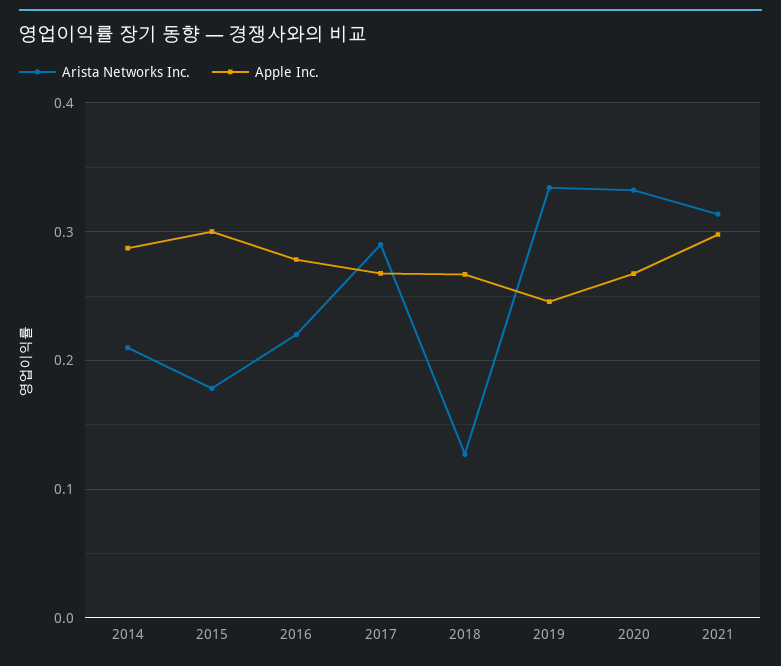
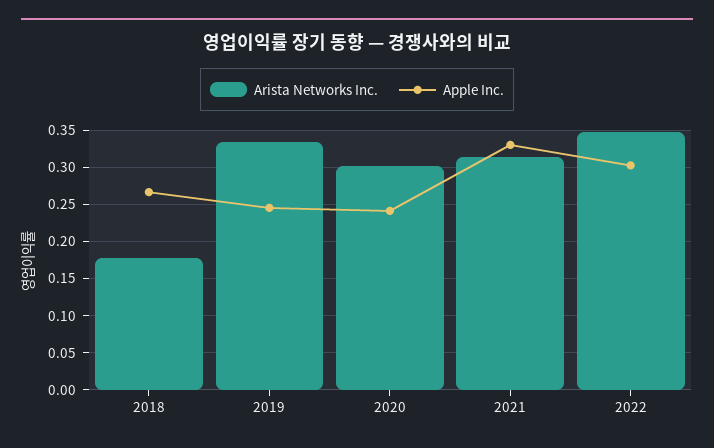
Arista Networks Inc., 2014: 0.21 -> none
Apple Inc., 2014: 0.29 -> none
Arista Networks Inc., 2015: 0.18 -> none
Apple Inc., 2015: 0.3 -> none
Arista Networks Inc., 2016: 0.22 -> none
Apple Inc., 2016: 0.28 -> none
Arista Networks Inc., 2017: 0.29 -> none
Apple Inc., 2017: 0.27 -> none
Arista Networks Inc., 2018: 0.13 -> 0.18
Arista Networks Inc., 2020: 0.33 -> 0.3
Apple Inc., 2020: 0.27 -> 0.24
Apple Inc., 2021: 0.3 -> 0.33
Arista Networks Inc., 2022: none -> 0.35
Apple Inc., 2022: none -> 0.3

